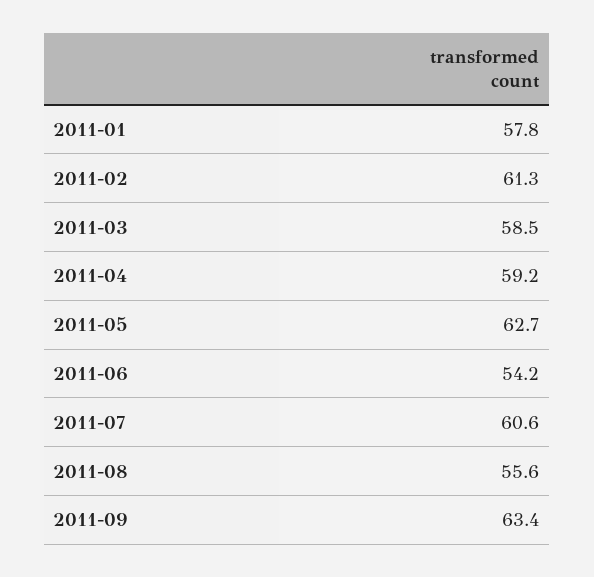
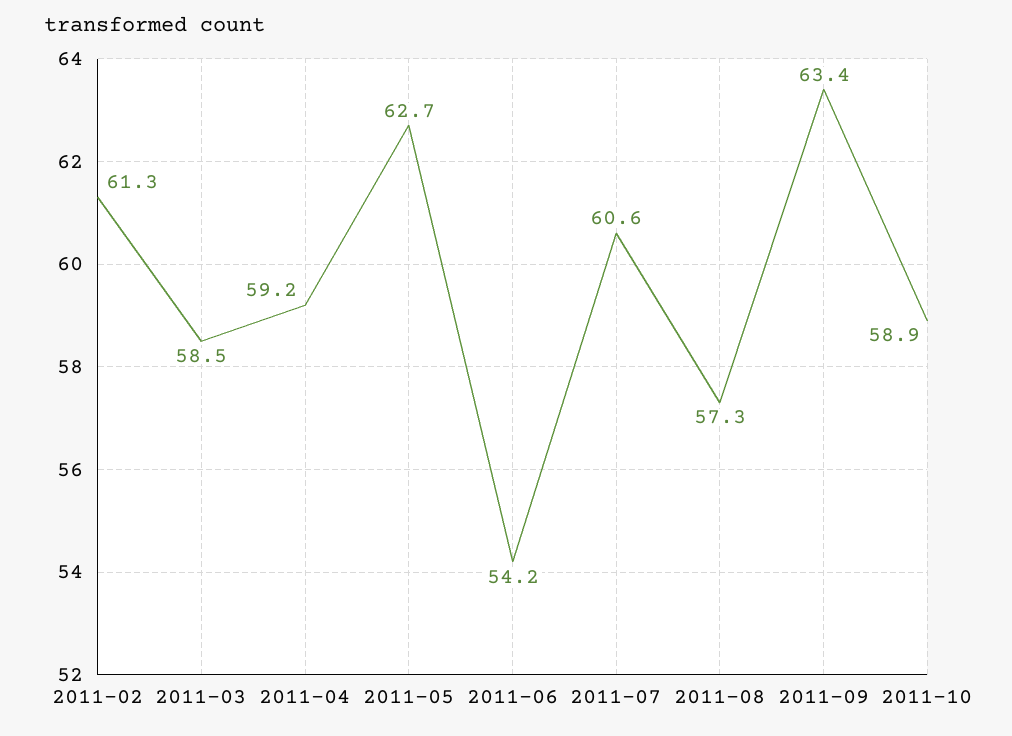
2011-01: 57.8 -> none
2011-08: 55.6 -> 57.3
2011-10: none -> 58.9

